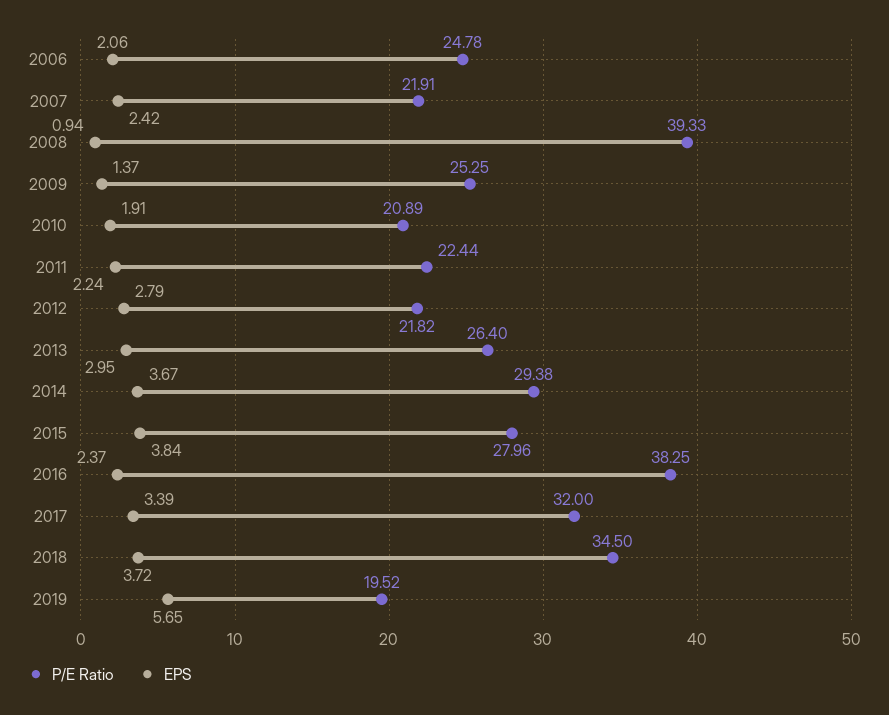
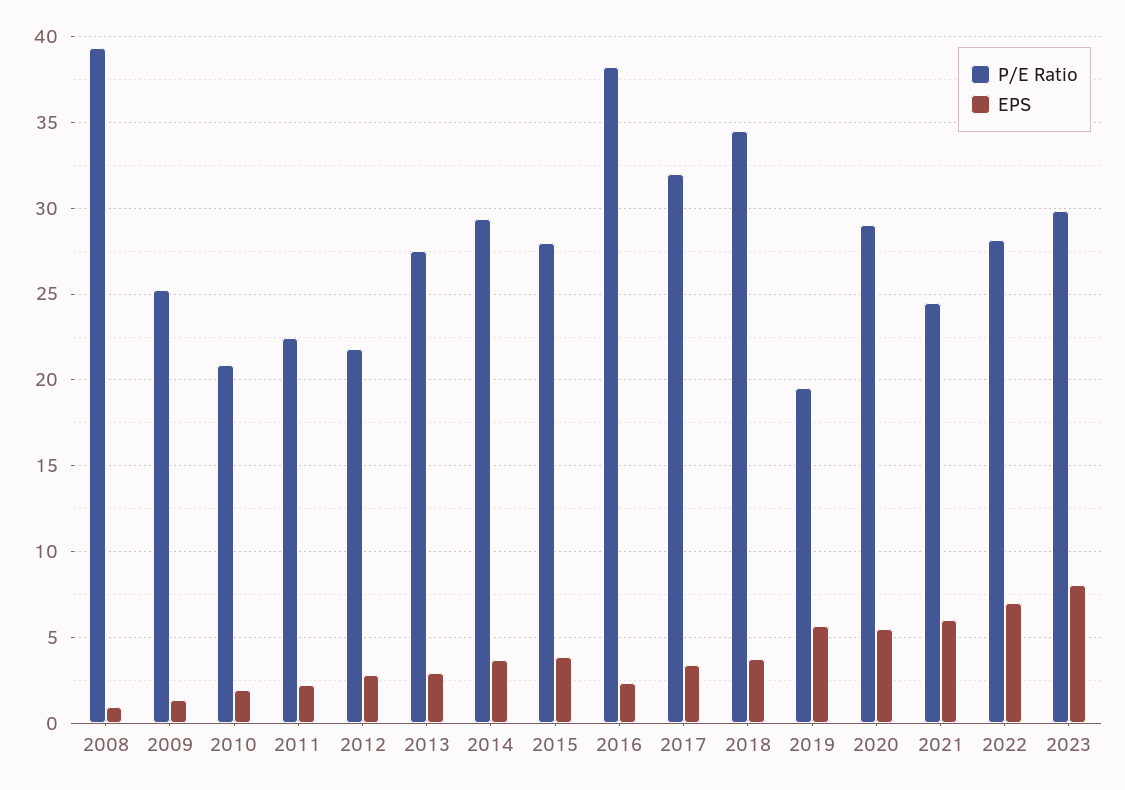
P/E Ratio, 2006: 24.78 -> none
EPS, 2006: 2.06 -> none
P/E Ratio, 2007: 21.91 -> none
EPS, 2007: 2.42 -> none
P/E Ratio, 2013: 26.4 -> 27.5
P/E Ratio, 2020: none -> 29
EPS, 2020: none -> 5.5
P/E Ratio, 2021: none -> 24.5
EPS, 2021: none -> 6
P/E Ratio, 2022: none -> 28
EPS, 2022: none -> 7
P/E Ratio, 2023: none -> 30
EPS, 2023: none -> 8

